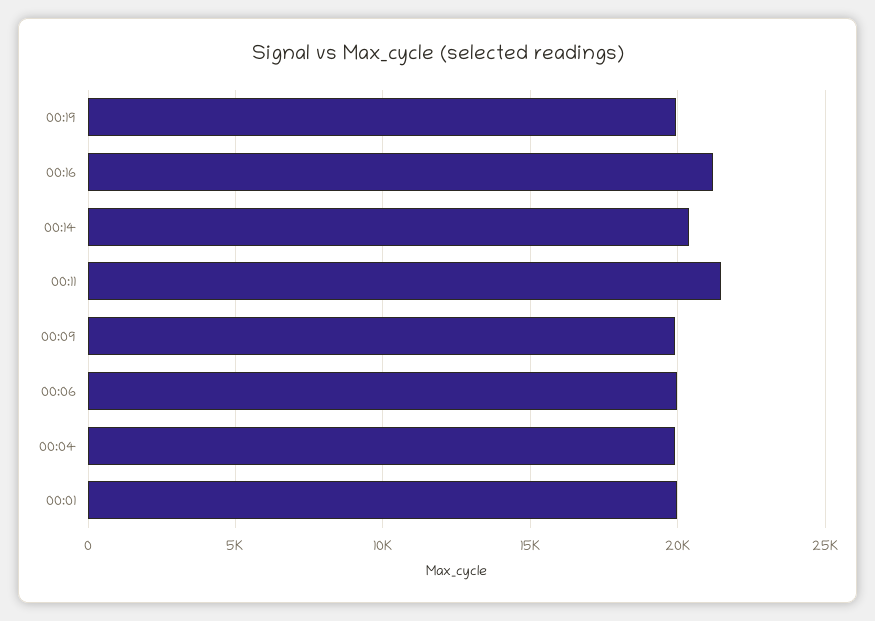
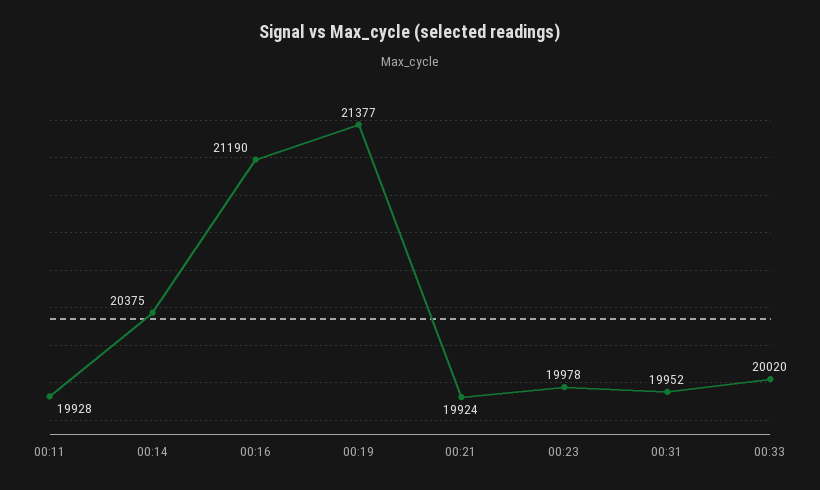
00:19: 20000 -> 21377
00:11: 21500 -> 19928
00:09: 20000 -> none
00:06: 20000 -> none
00:04: 20000 -> none
00:01: 20000 -> none
00:21: none -> 19924
00:23: none -> 19978
00:31: none -> 19952
00:33: none -> 20020

